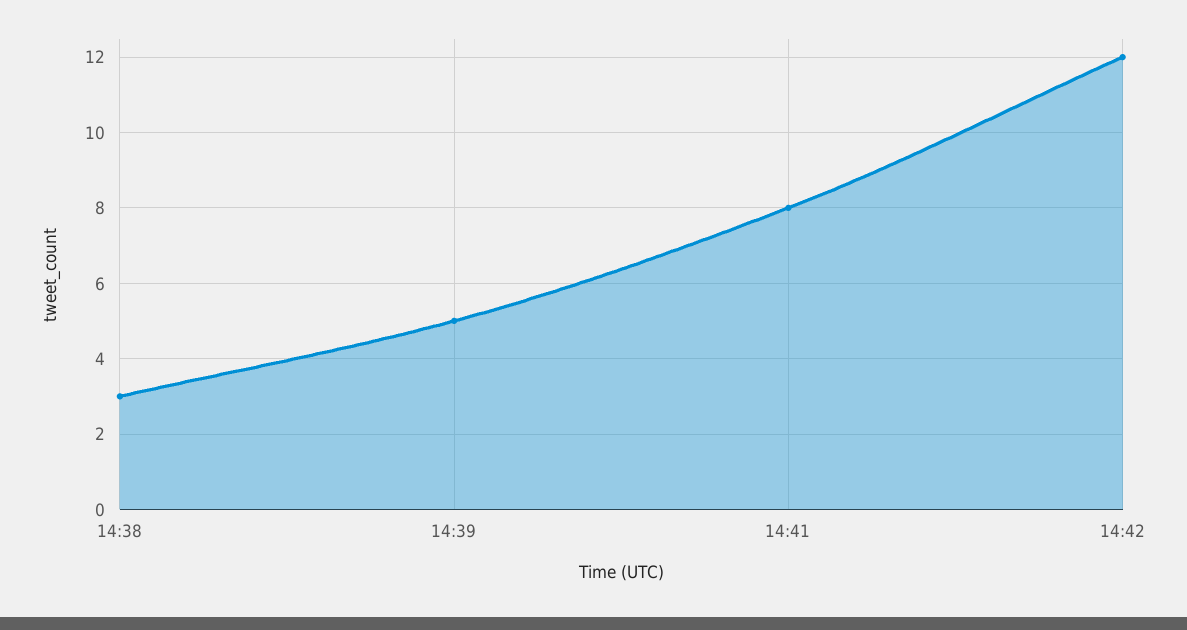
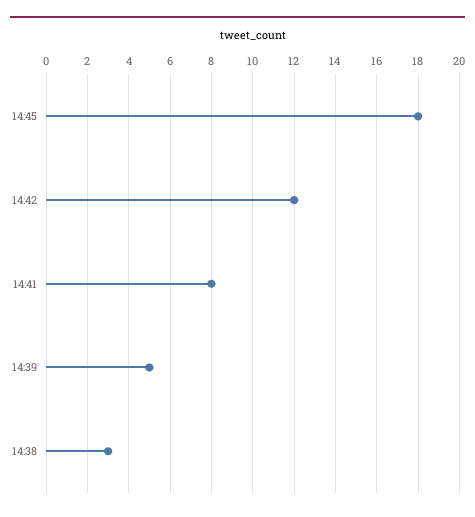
14:45: none -> 18

